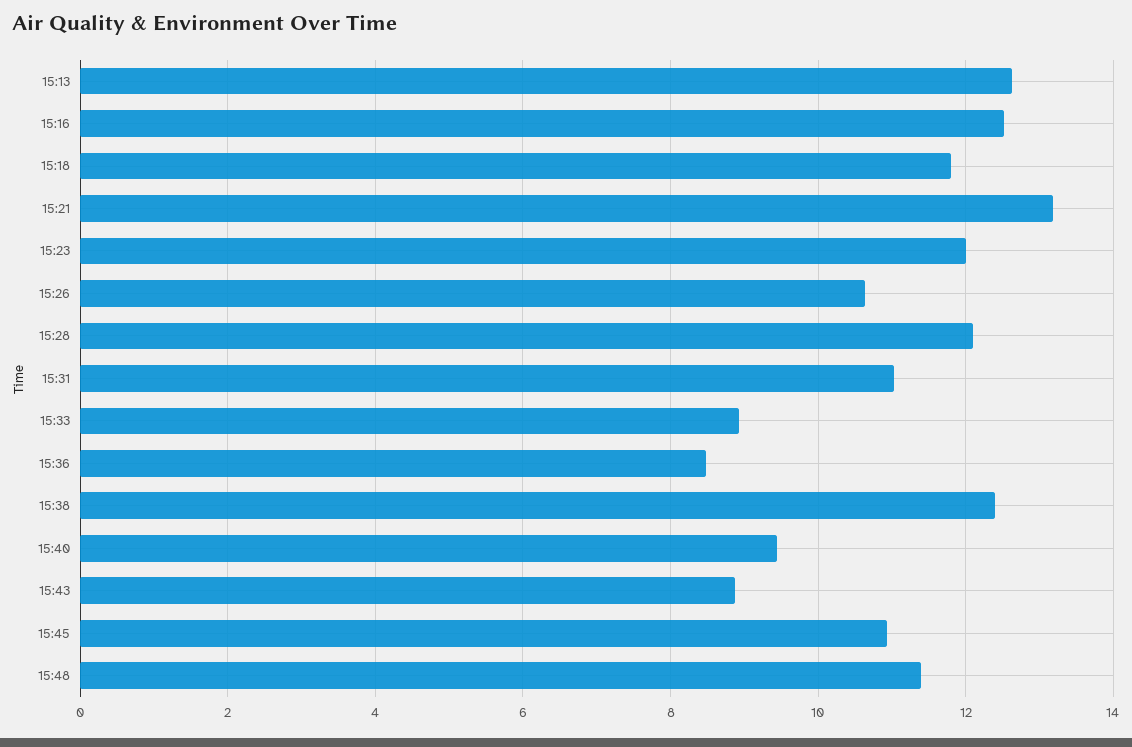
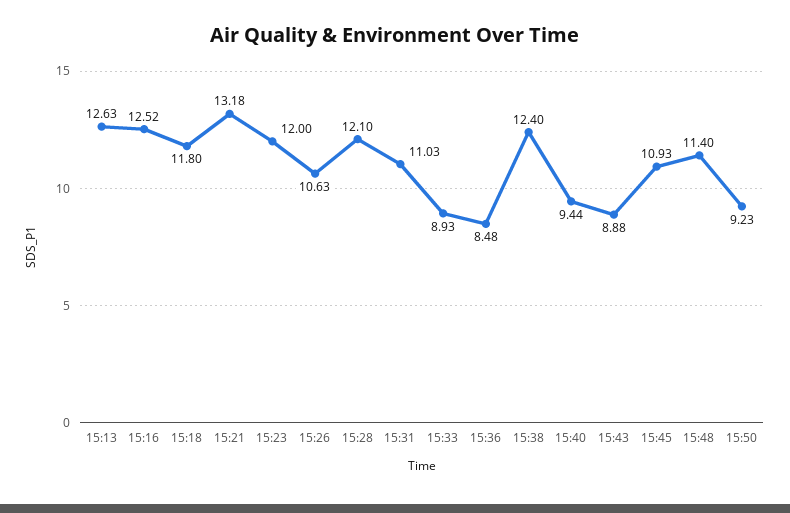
15:50: none -> 9.23

